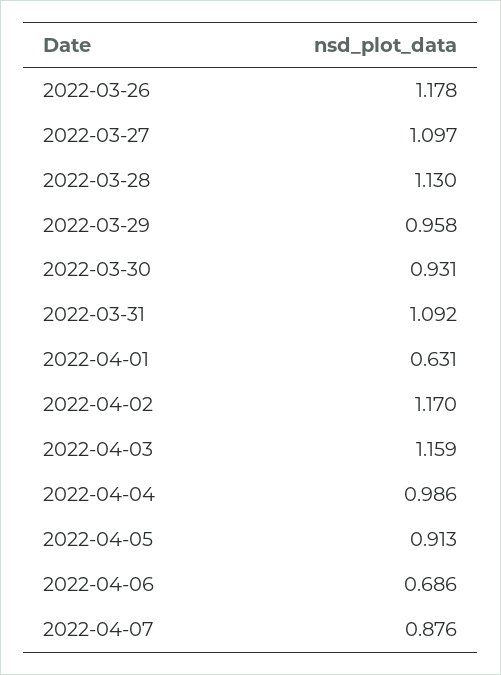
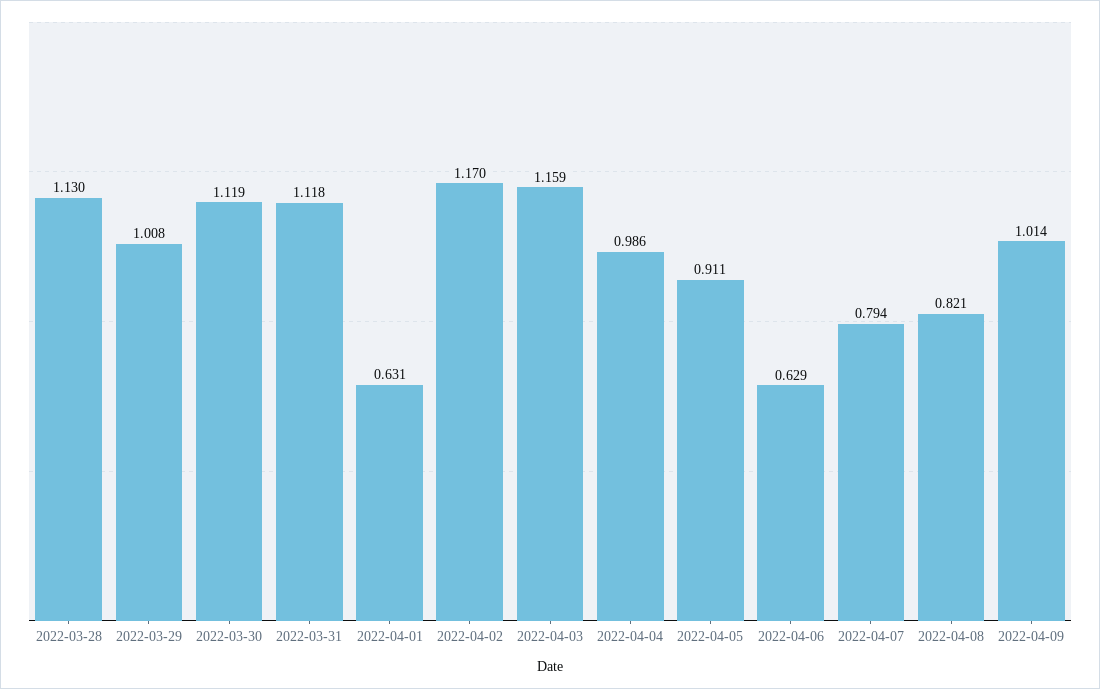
2022-03-26: 1.178 -> none
2022-03-27: 1.097 -> none
2022-03-29: 0.958 -> 1.008
2022-03-30: 0.931 -> 1.119
2022-03-31: 1.092 -> 1.118
2022-04-05: 0.913 -> 0.911
2022-04-06: 0.686 -> 0.629
2022-04-07: 0.876 -> 0.794
2022-04-08: none -> 0.821
2022-04-09: none -> 1.014

